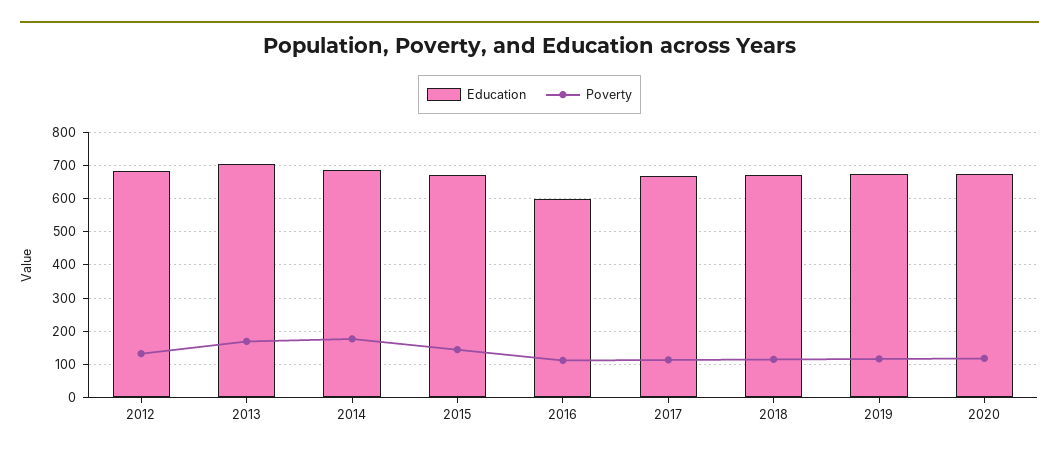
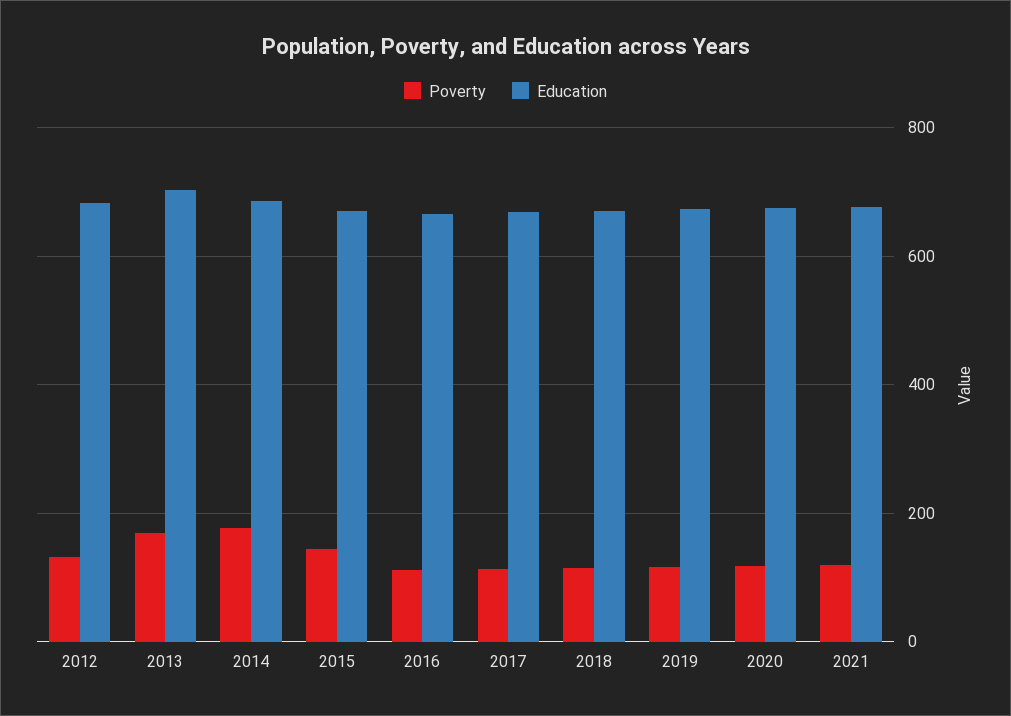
Education, 2016: 600 -> 660
Poverty, 2021: none -> 120
Education, 2021: none -> 680

